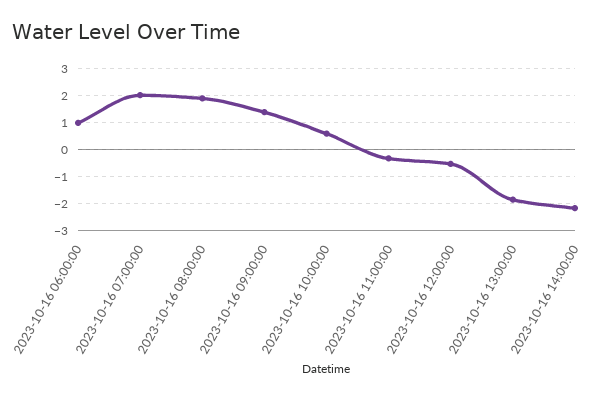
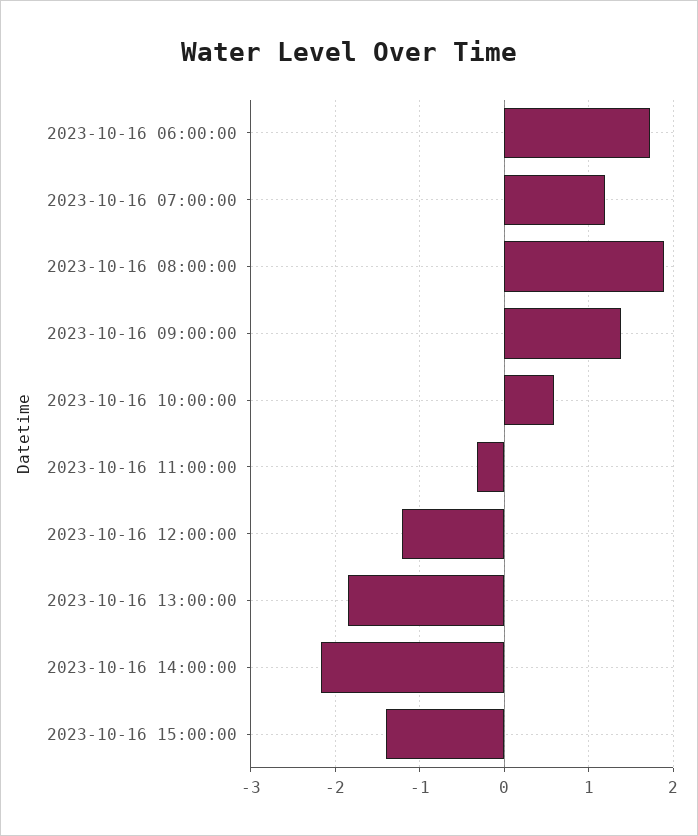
2023-10-16 06:00:00: 1 -> 1.7
2023-10-16 07:00:00: 2 -> 1.2
2023-10-16 12:00:00: -0.5 -> -1.2
2023-10-16 15:00:00: none -> -1.4

